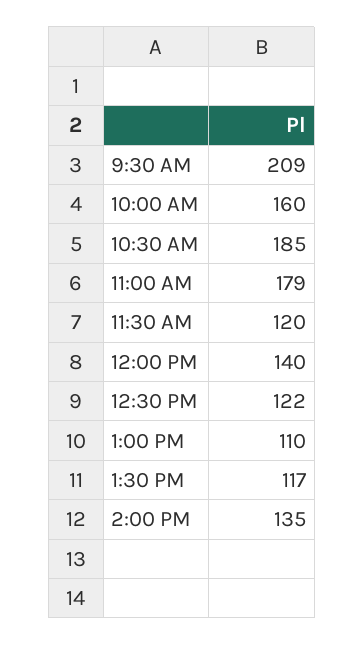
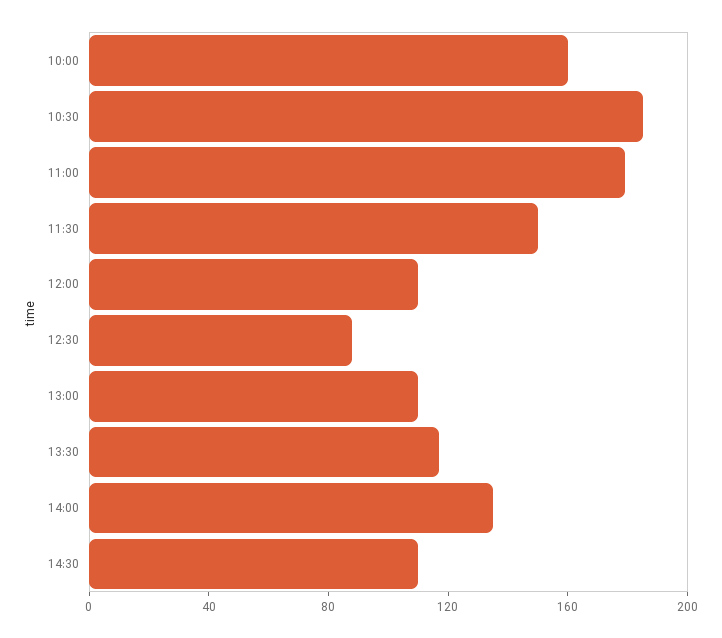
9:30 AM: 209 -> none
11:30 AM: 120 -> 150
12:00 PM: 140 -> 110
12:30 PM: 122 -> 90
14:30: none -> 110

